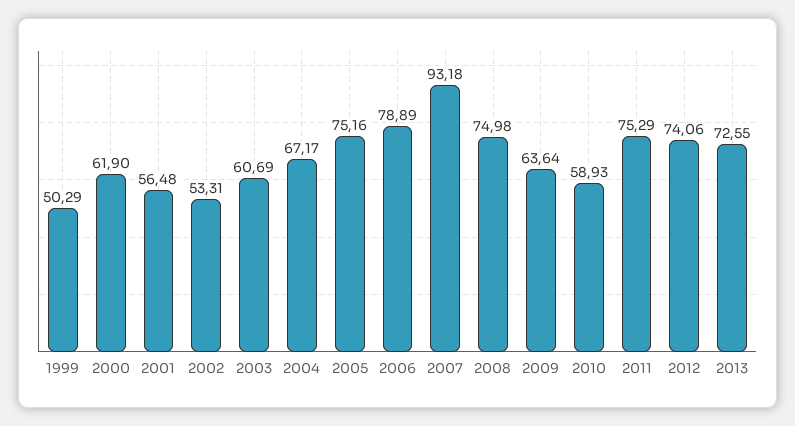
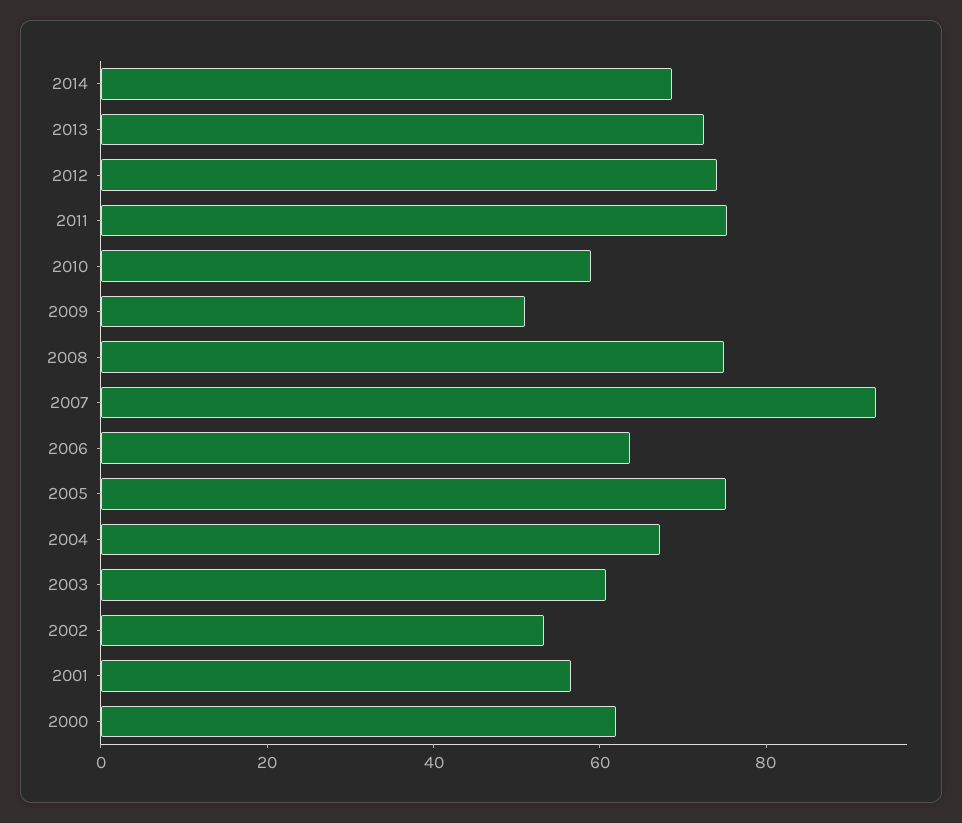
1999: 50.29 -> none
2006: 78.89 -> 65
2009: 63.64 -> 50
2014: none -> 70

